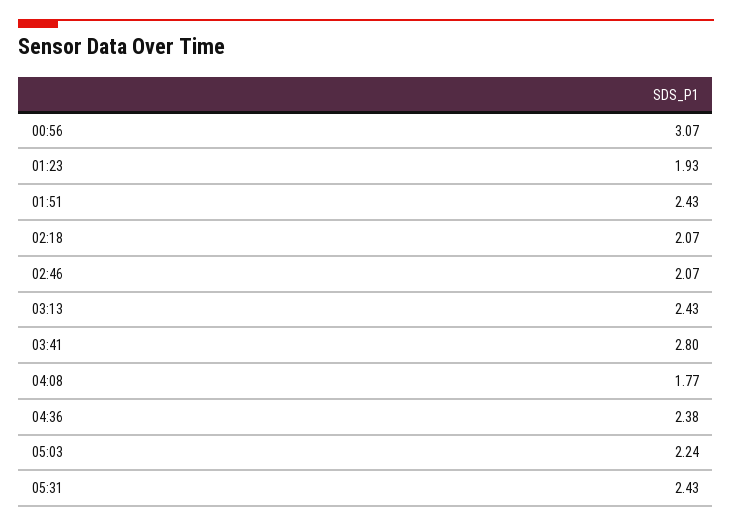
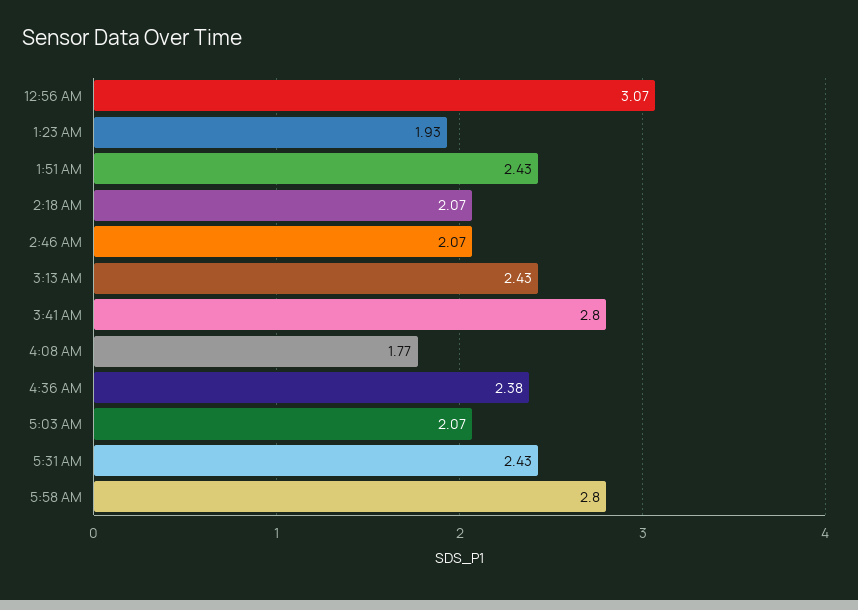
05:03: 2.24 -> 2.07
5:58 AM: none -> 2.8

